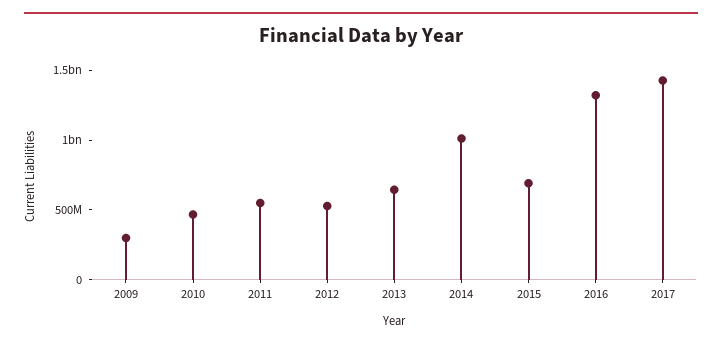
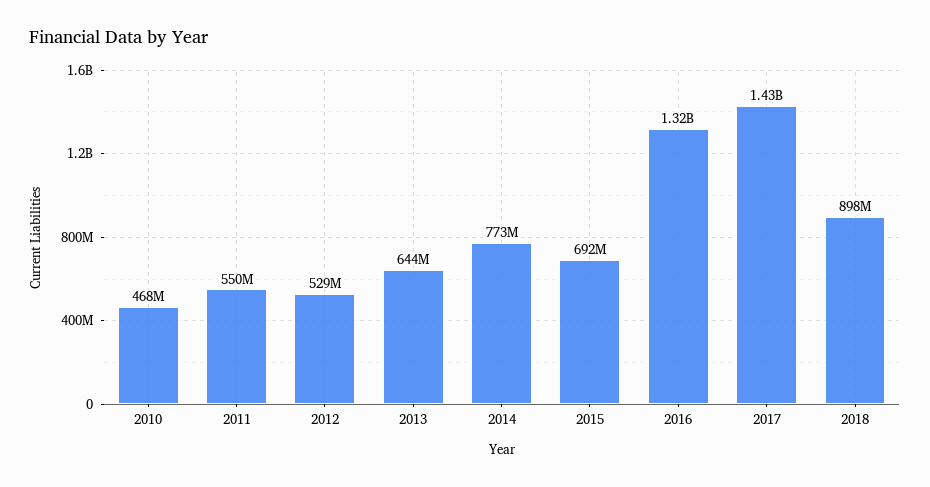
2009: 300000000 -> none
2014: 1000000000 -> 773000000
2018: none -> 898000000

